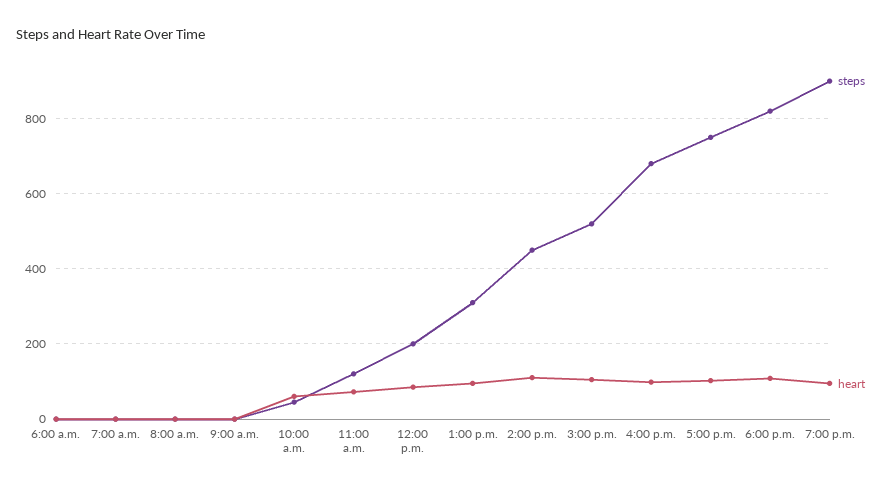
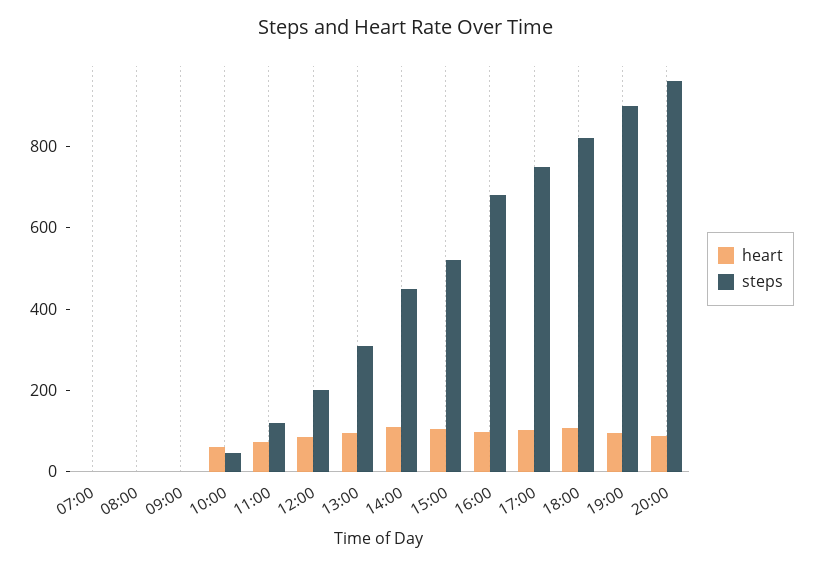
steps, 6:00 a.m.: 0 -> none
heart, 6:00 a.m.: 0 -> none
heart, 20:00: none -> 100
steps, 20:00: none -> 950

